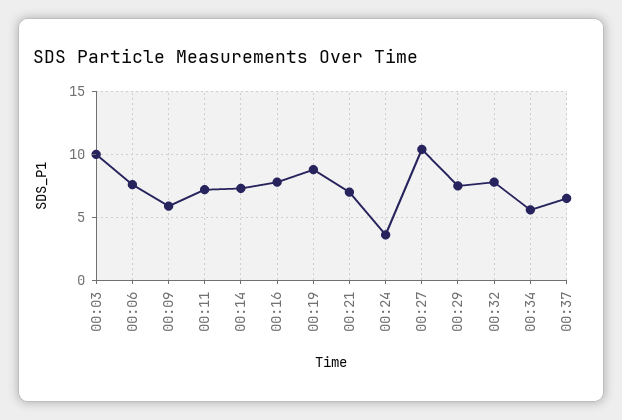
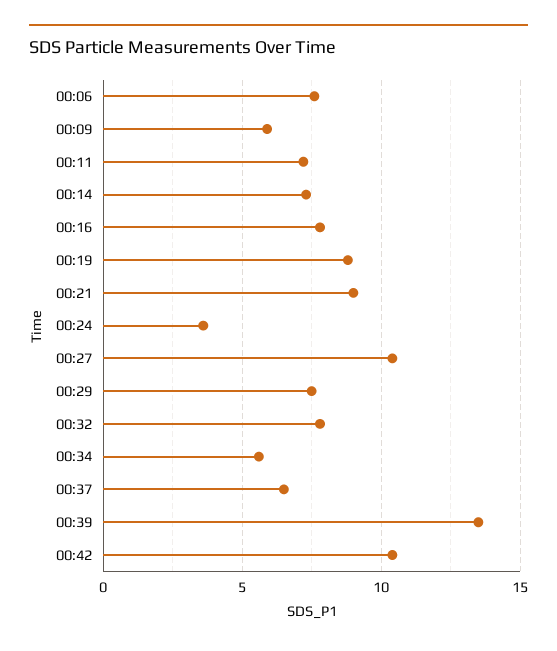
00:03: 10 -> none
00:21: 7 -> 9
00:39: none -> 13.5
00:42: none -> 10.5

